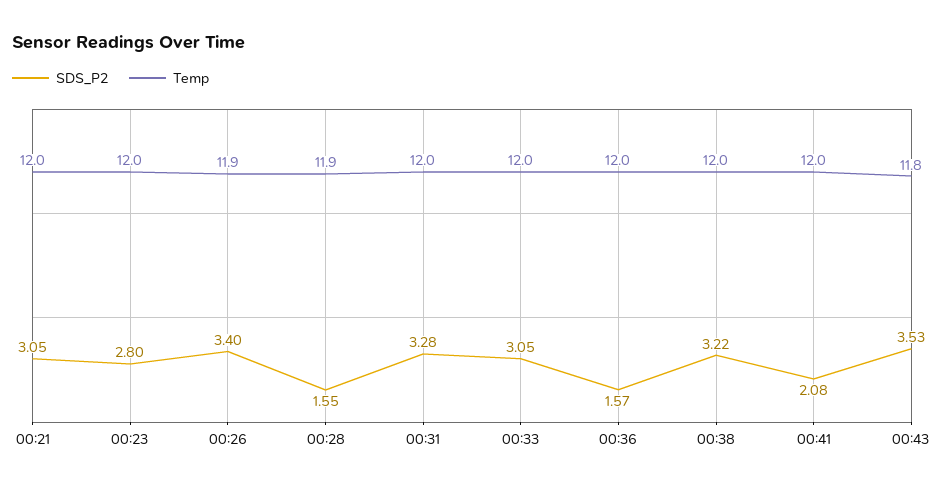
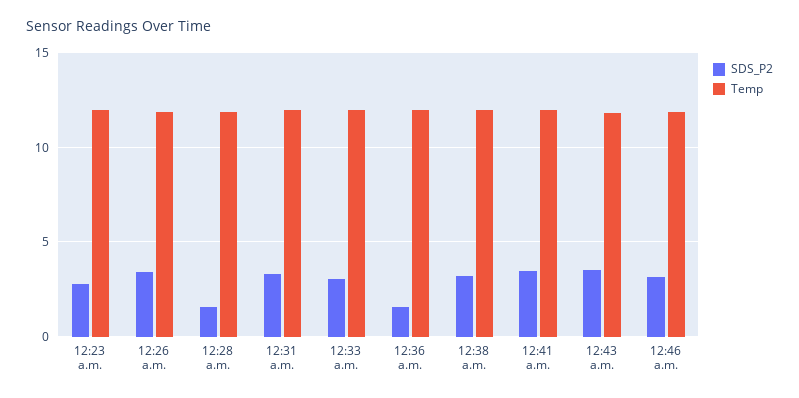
SDS_P2, 00:21: 3.05 -> none
Temp, 00:21: 12 -> none
SDS_P2, 00:41: 2.08 -> 3.5
SDS_P2, 12:46 a.m.: none -> 3
Temp, 12:46 a.m.: none -> 12

